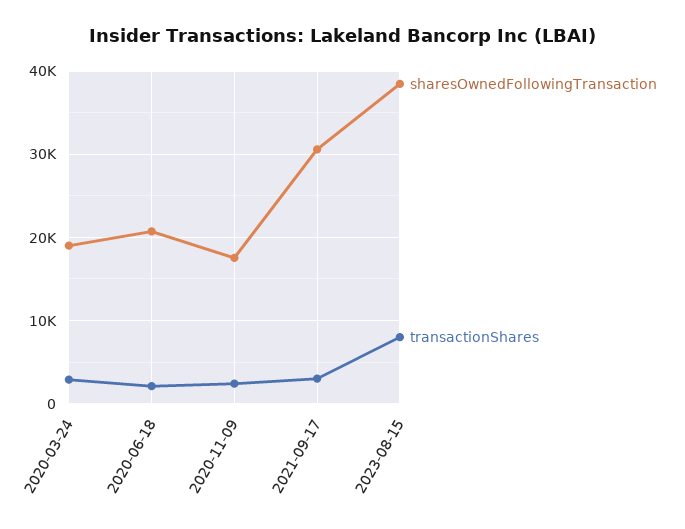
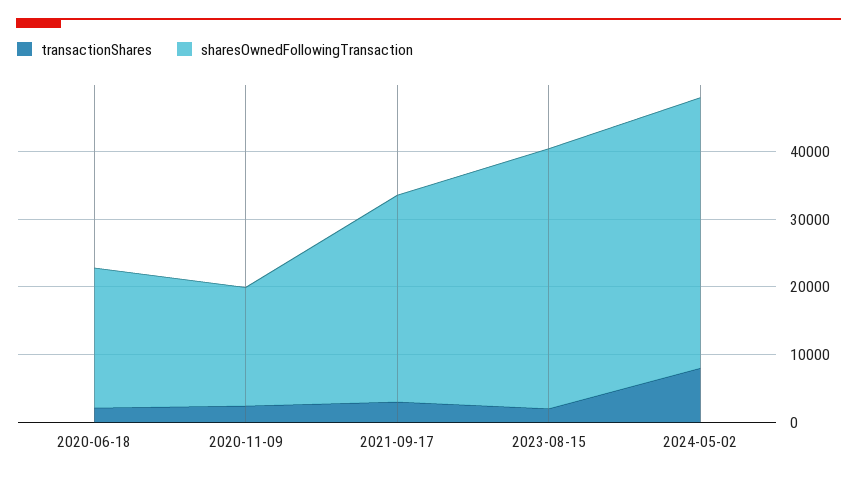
sharesOwnedFollowingTransaction, 2020-03-24: 19000 -> none
transactionShares, 2020-03-24: 3000 -> none
transactionShares, 2023-08-15: 8000 -> 2000
transactionShares, 2024-05-02: none -> 8000
sharesOwnedFollowingTransaction, 2024-05-02: none -> 40000

